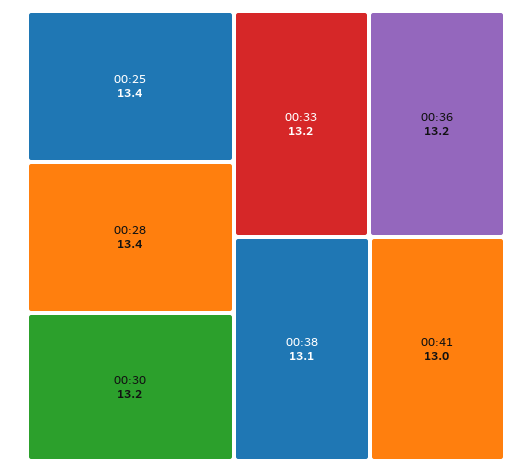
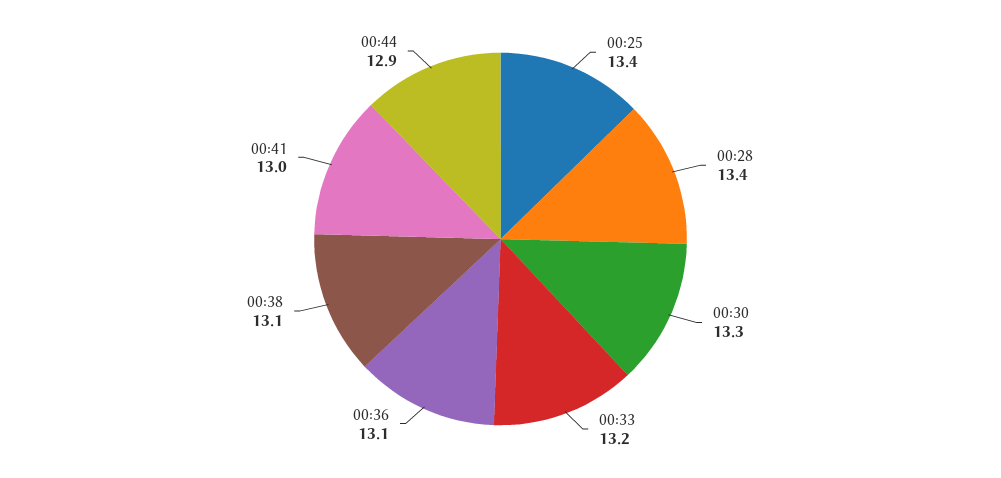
00:30: 13.2 -> 13.3
00:36: 13.2 -> 13.1
00:44: none -> 12.9

